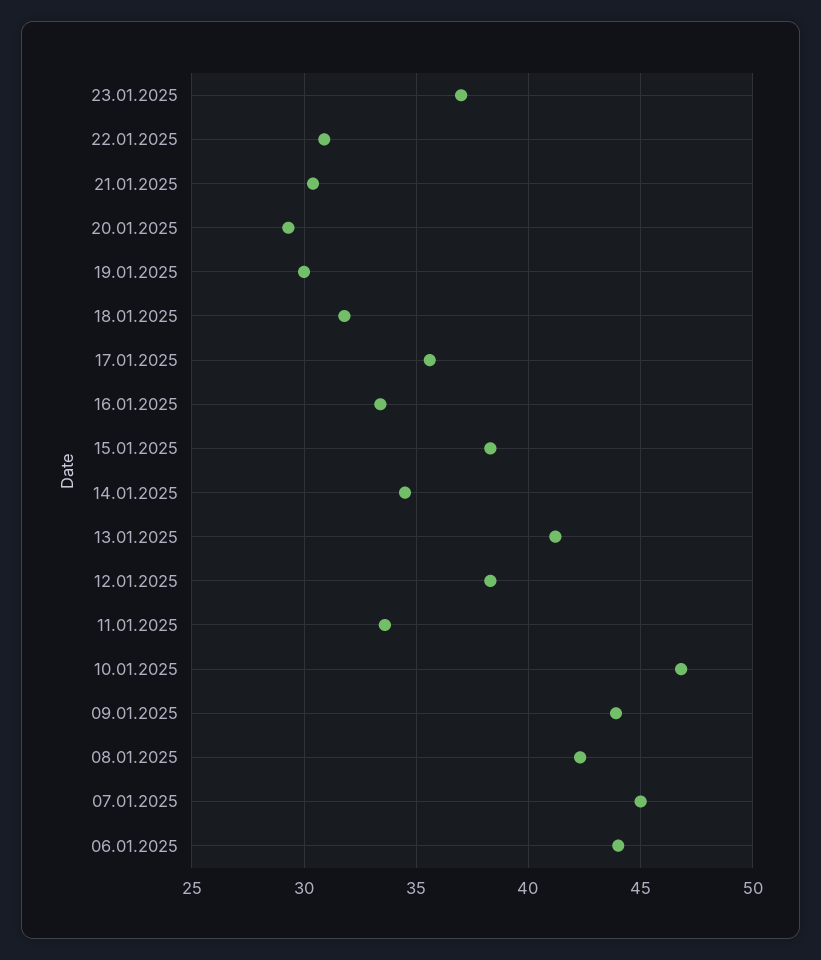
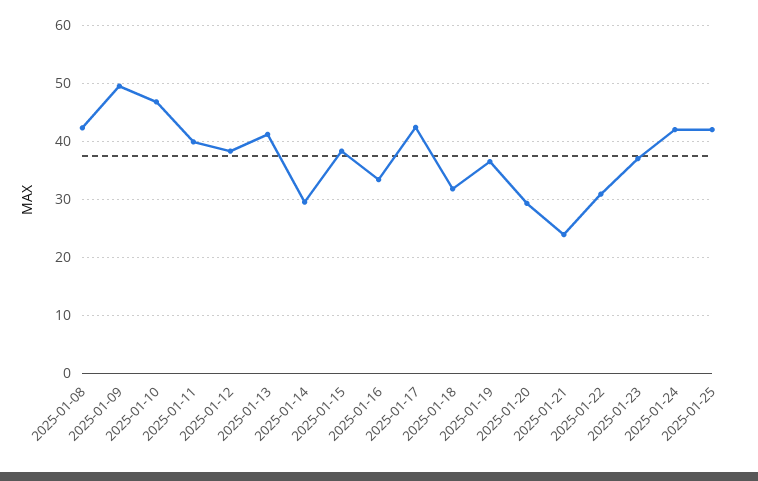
21.01.2025: 30.5 -> 24
19.01.2025: 30 -> 36
17.01.2025: 35.5 -> 42
14.01.2025: 34.5 -> 30
11.01.2025: 33.5 -> 40
09.01.2025: 44 -> 50
07.01.2025: 45 -> none
06.01.2025: 44 -> none
2025-01-24: none -> 42
2025-01-25: none -> 42

